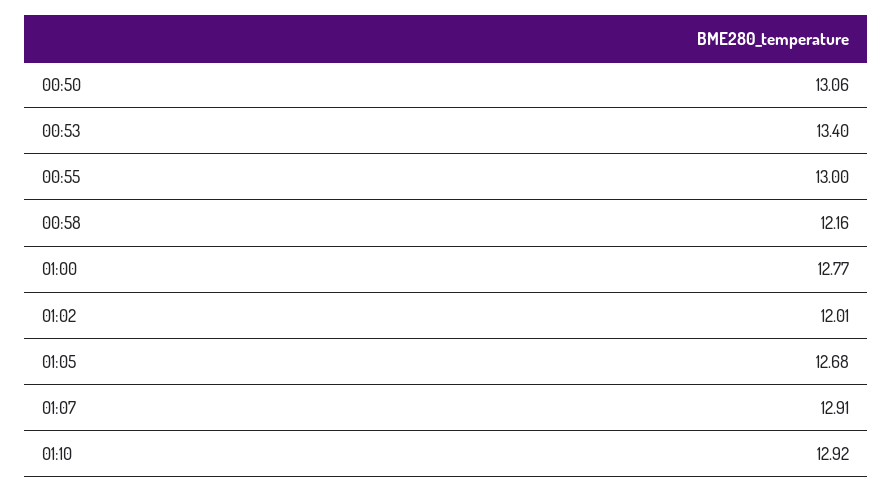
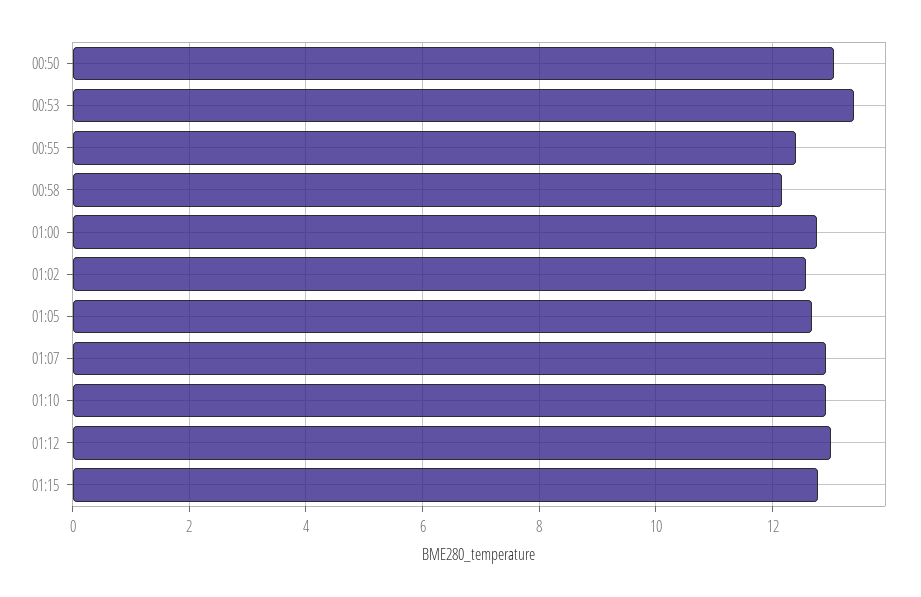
00:55: 13 -> 12.4
01:02: 12.01 -> 12.6
01:12: none -> 13
01:15: none -> 12.8

